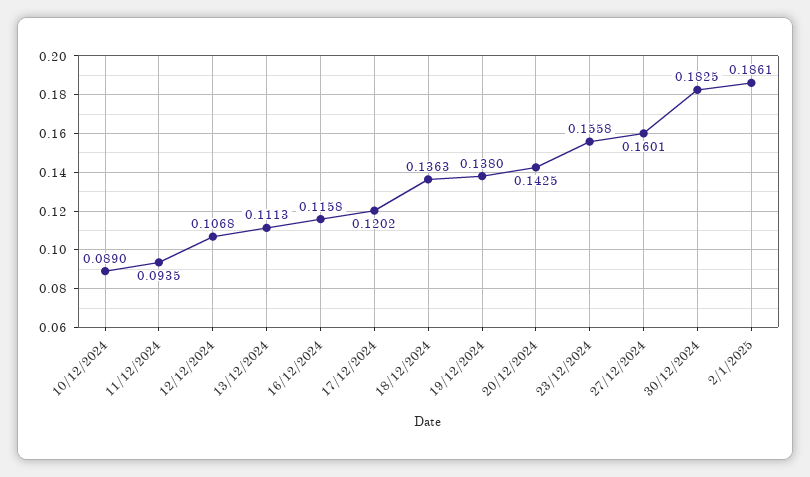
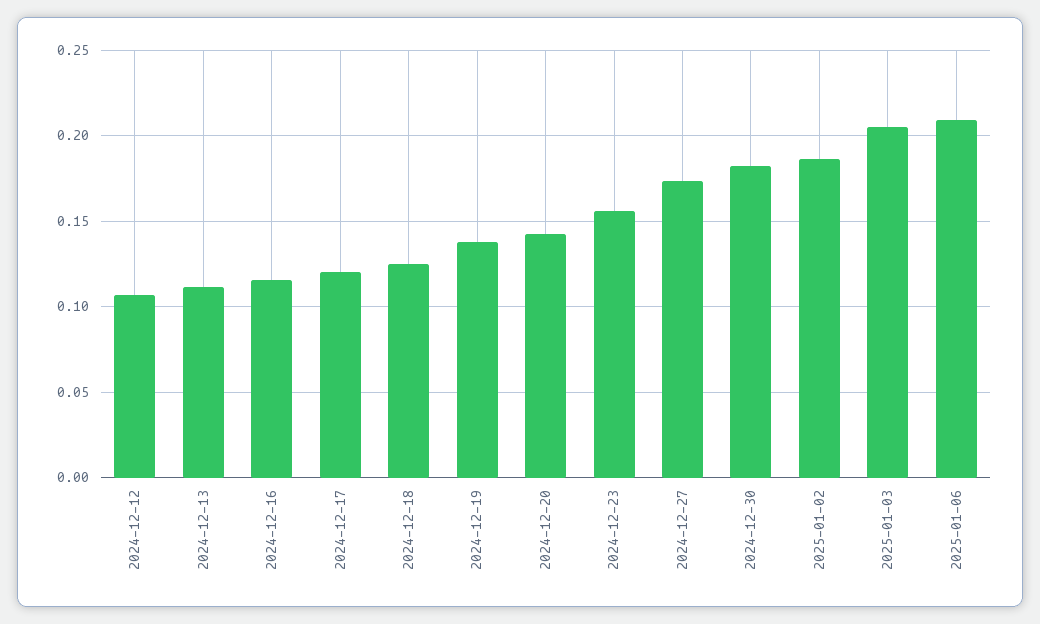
10/12/2024: 0.089 -> none
11/12/2024: 0.0935 -> none
18/12/2024: 0.1363 -> 0.125
27/12/2024: 0.1601 -> 0.175
2025-01-03: none -> 0.205
2025-01-06: none -> 0.21

